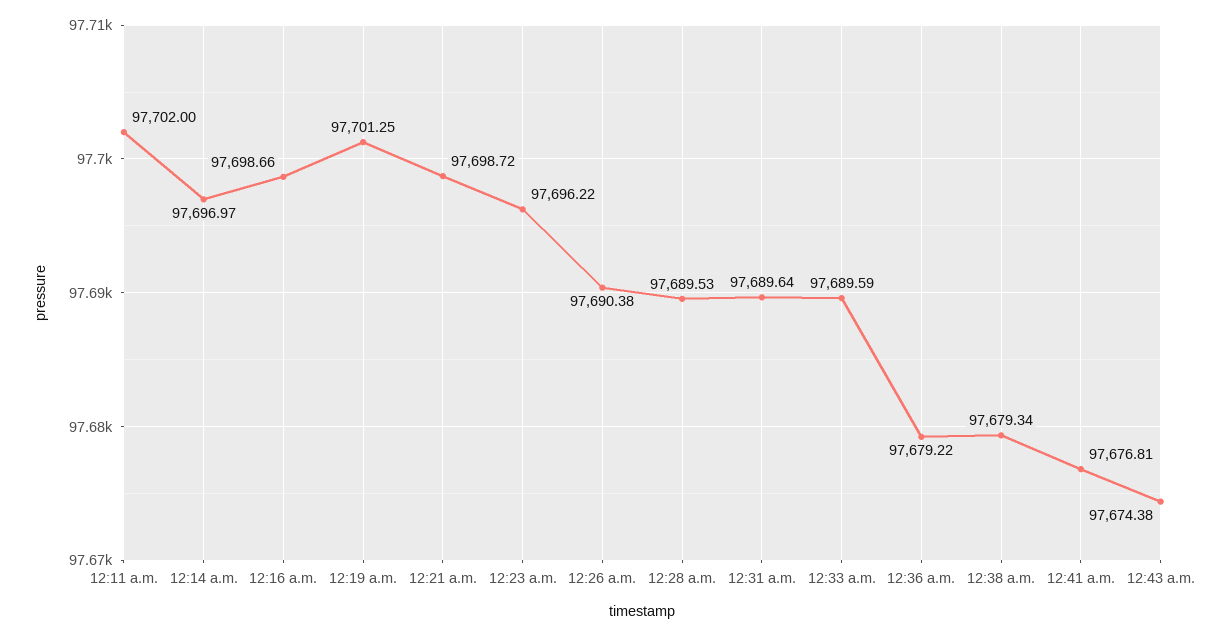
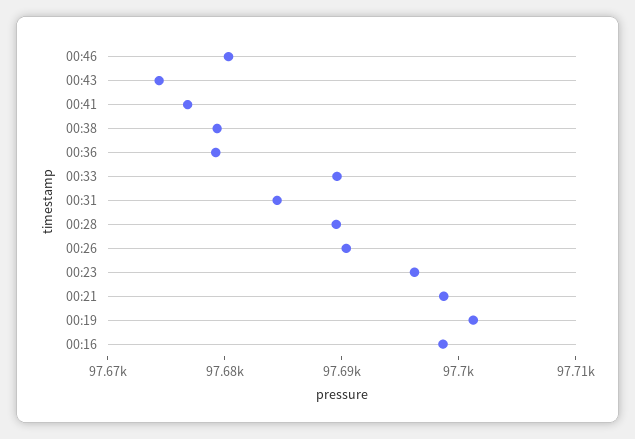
12:11 a.m.: 97702 -> none
12:14 a.m.: 97696.97 -> none
12:31 a.m.: 97689.64 -> 97684
00:46: none -> 97680

